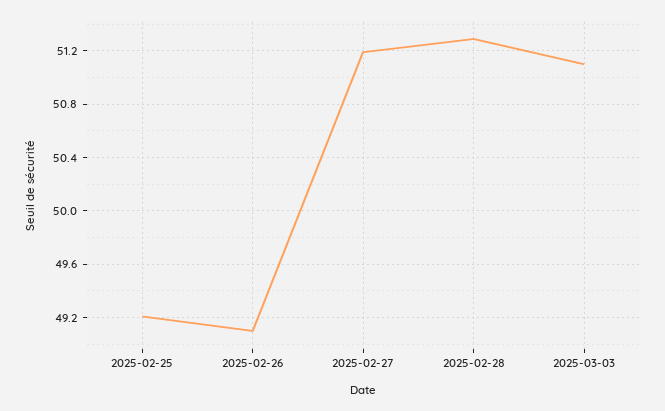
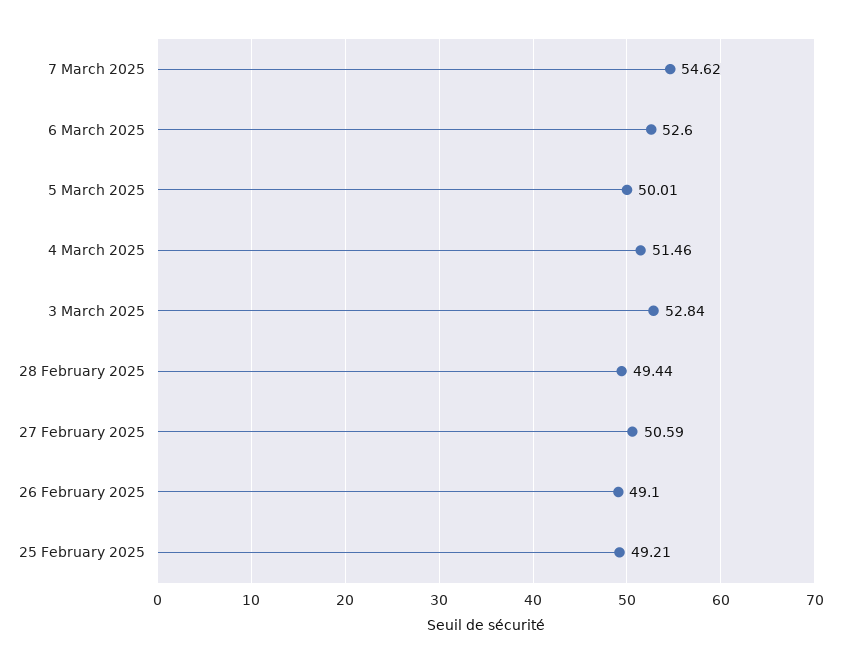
2025-02-27: 51.2 -> 50.59
2025-02-28: 51.3 -> 49.44
2025-03-03: 51.1 -> 52.84
7 March 2025: none -> 54.62
6 March 2025: none -> 52.6
5 March 2025: none -> 50.01
4 March 2025: none -> 51.46

